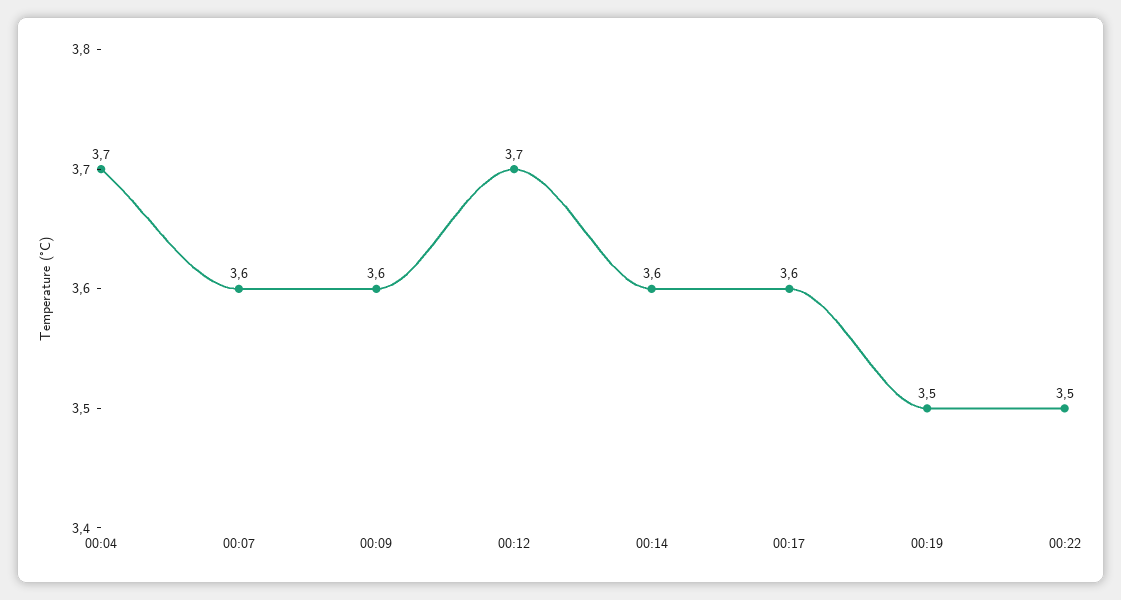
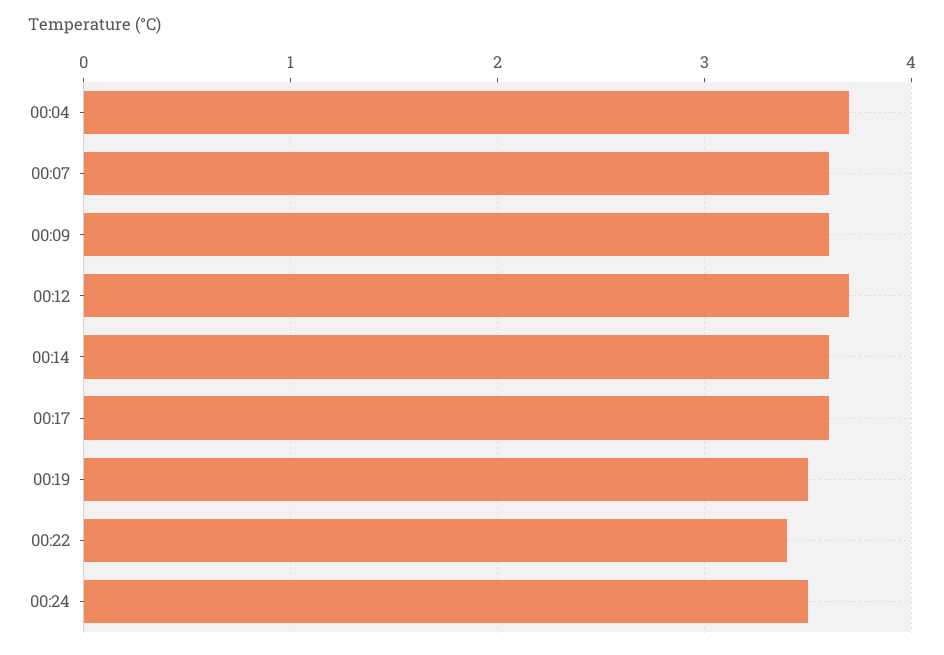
00:22: 3.5 -> 3.4
00:24: none -> 3.5

